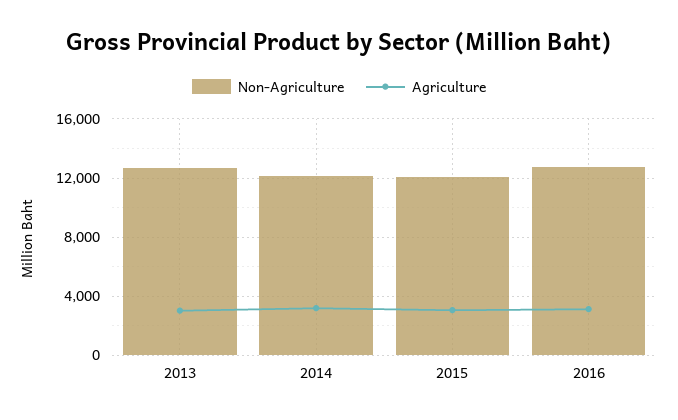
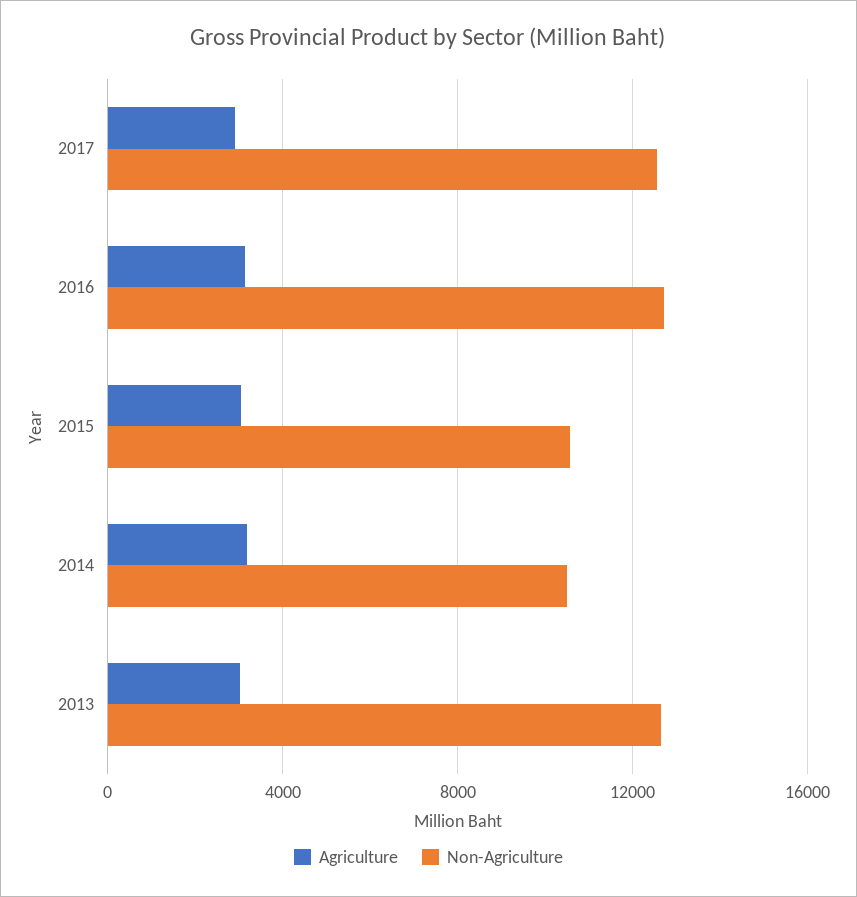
Non-Agriculture, 2014: 12000 -> 10500
Non-Agriculture, 2015: 12000 -> 10500
Agriculture, 2017: none -> 3000
Non-Agriculture, 2017: none -> 12500

